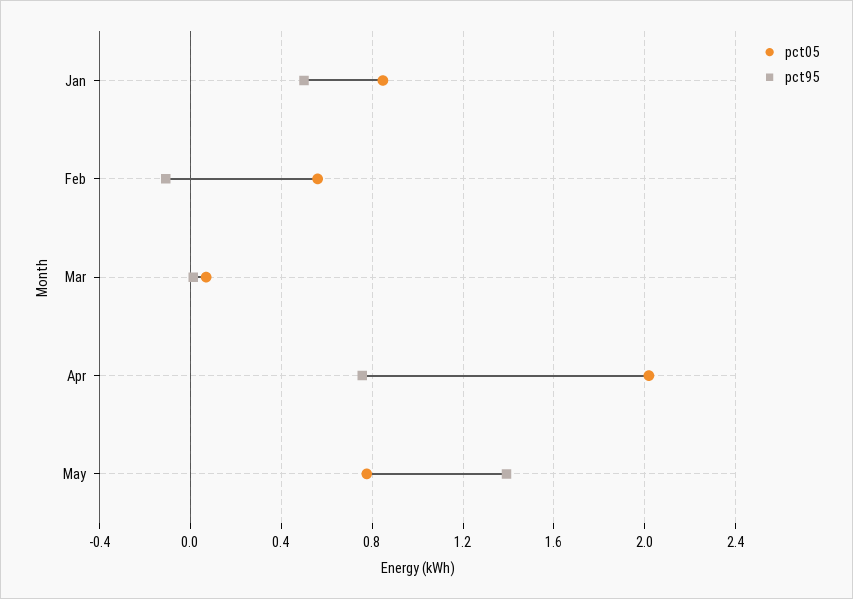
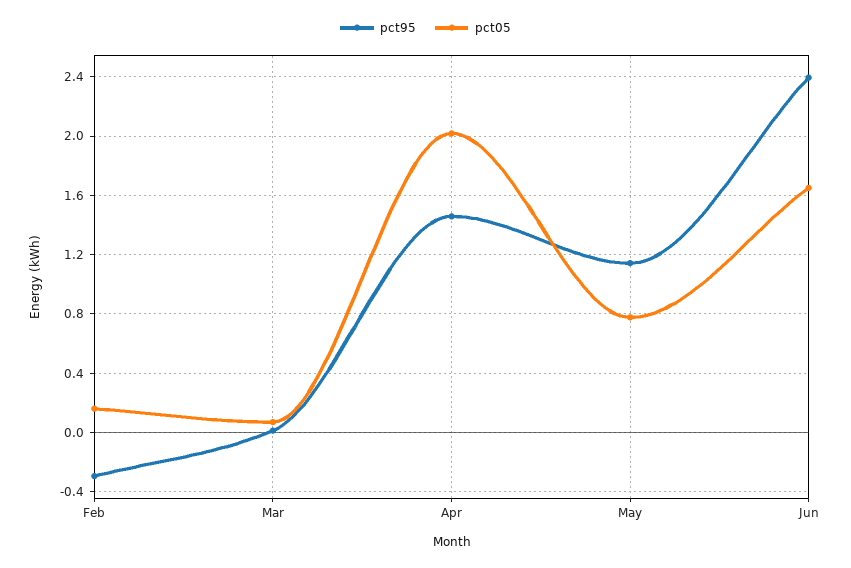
pct05, Jan: 0.85 -> none
pct95, Jan: 0.5 -> none
pct05, Feb: 0.55 -> 0.15
pct95, Feb: -0.1 -> -0.3
pct95, Apr: 0.75 -> 1.45
pct95, May: 1.4 -> 1.15
pct95, Jun: none -> 2.4
pct05, Jun: none -> 1.65

